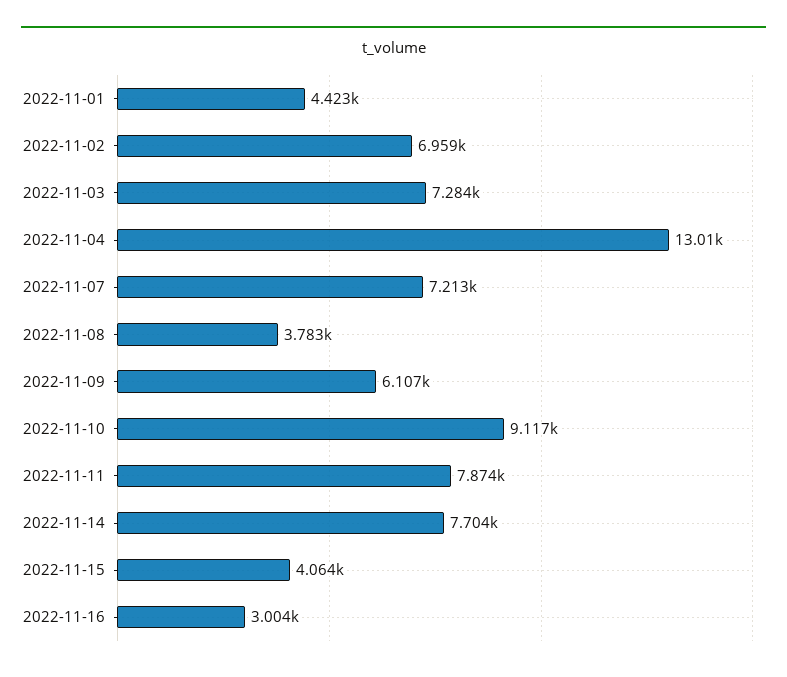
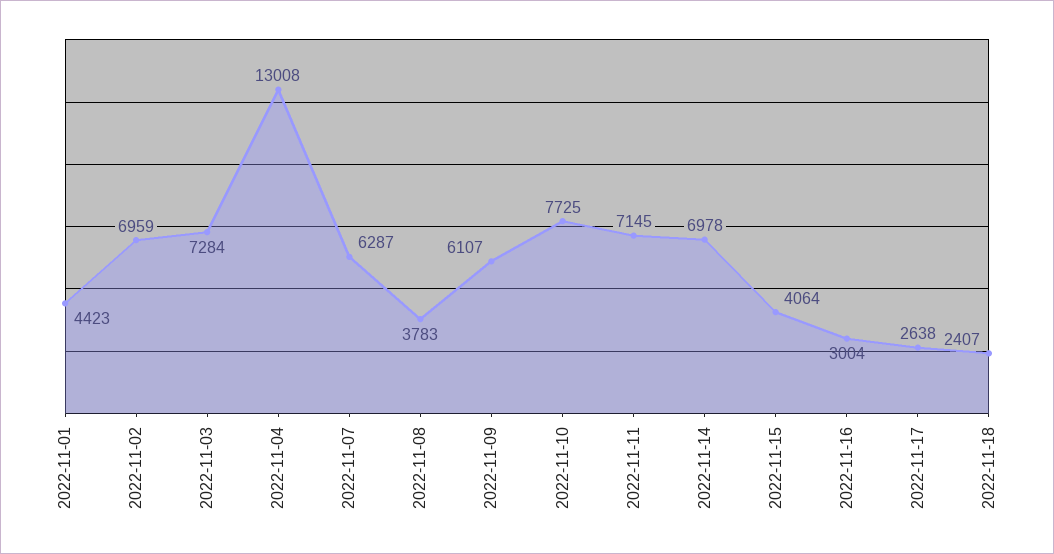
2022-11-07: 7213 -> 6287
2022-11-10: 9117 -> 7725
2022-11-11: 7874 -> 7145
2022-11-14: 7704 -> 6978
2022-11-17: none -> 2638
2022-11-18: none -> 2407

